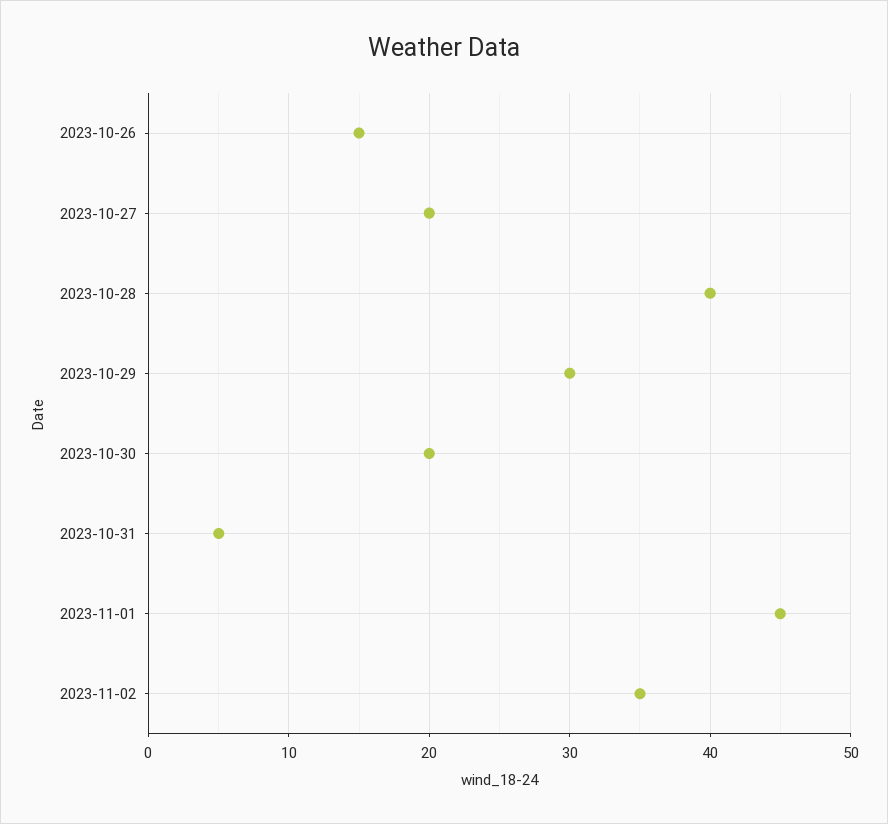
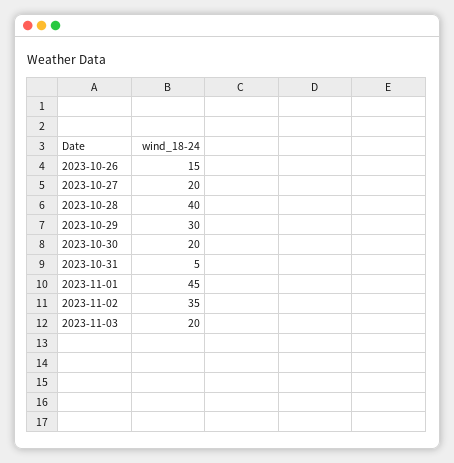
2023-11-03: none -> 20

